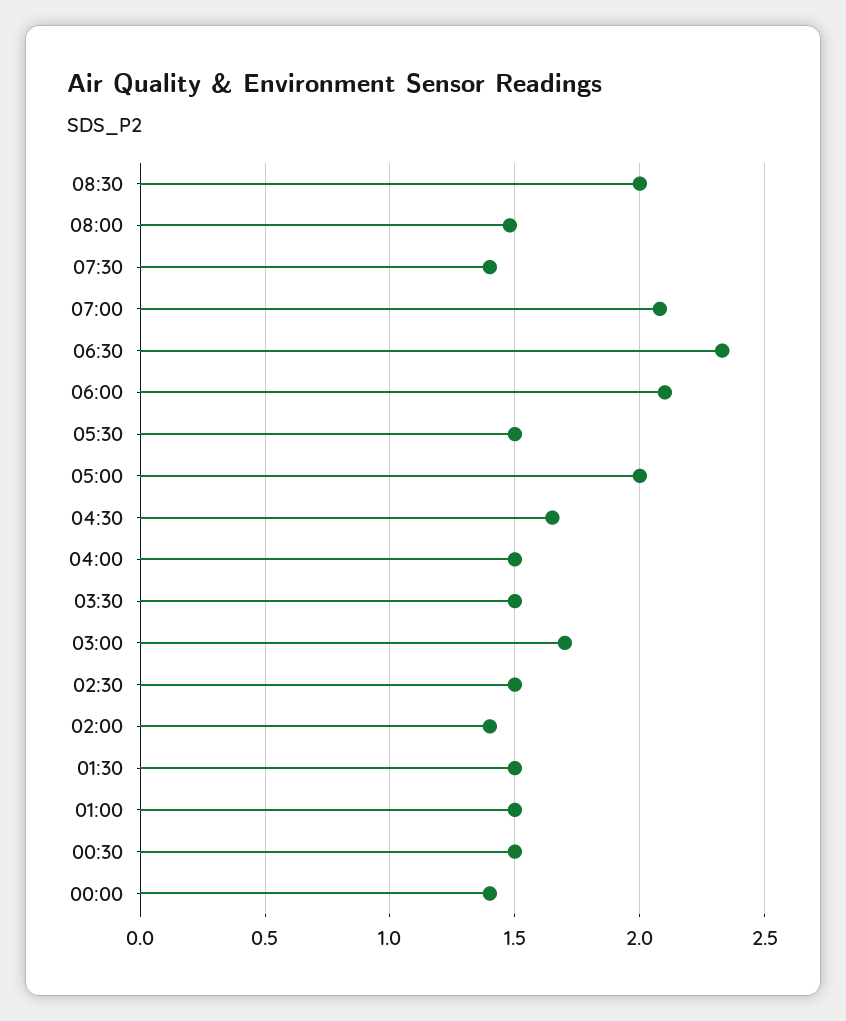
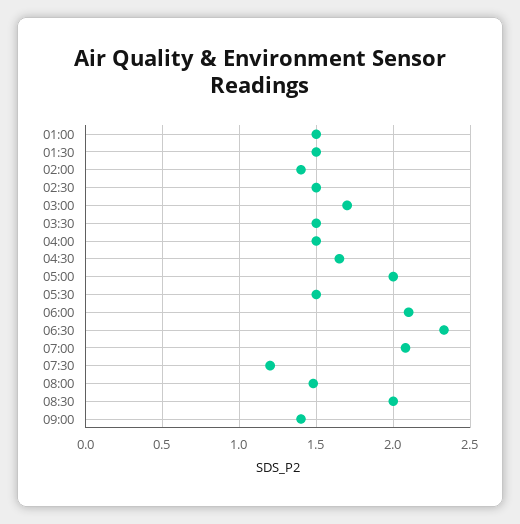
07:30: 1.4 -> 1.2
00:30: 1.5 -> none
00:00: 1.4 -> none
09:00: none -> 1.4

